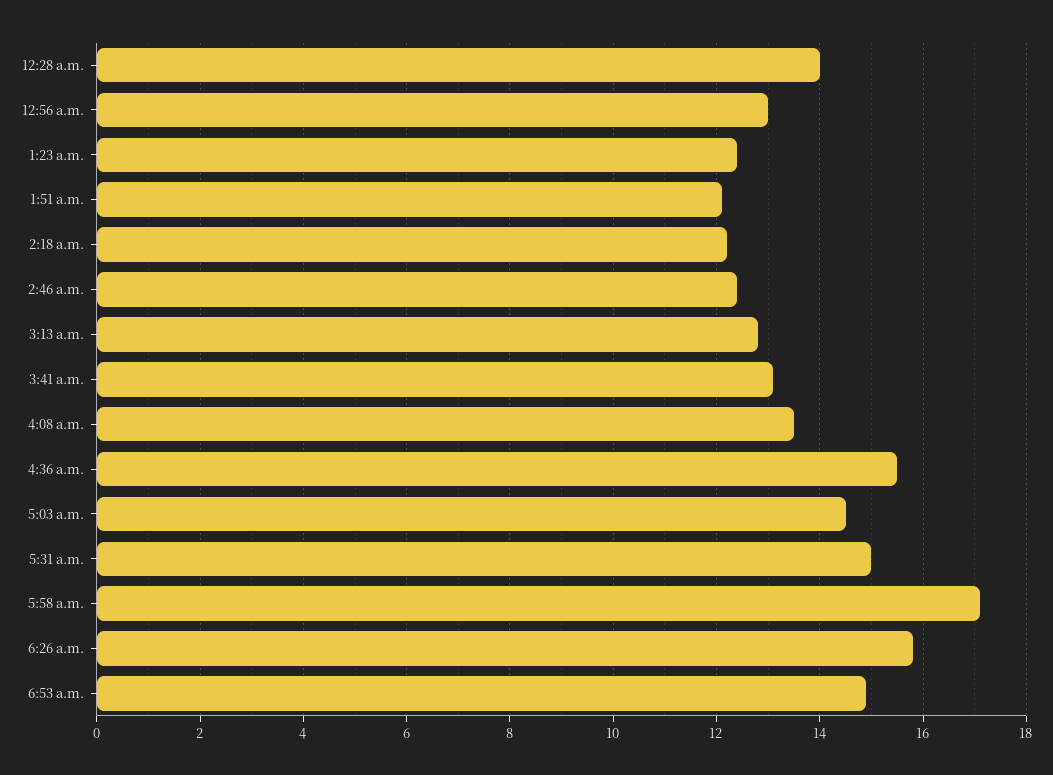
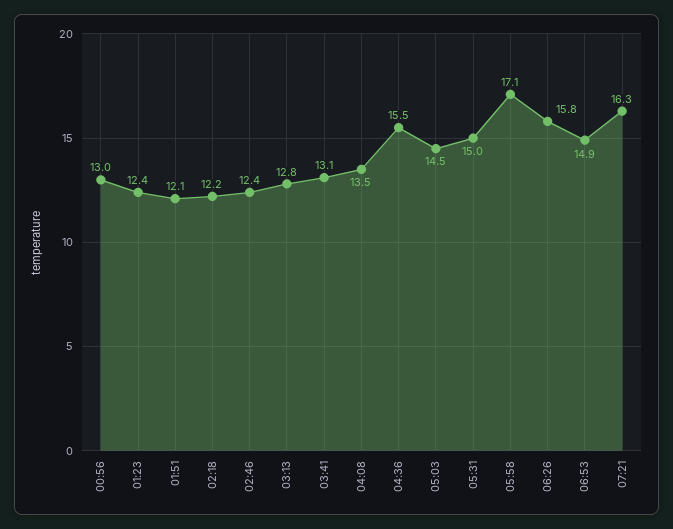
12:28 a.m.: 14 -> none
07:21: none -> 16.3

